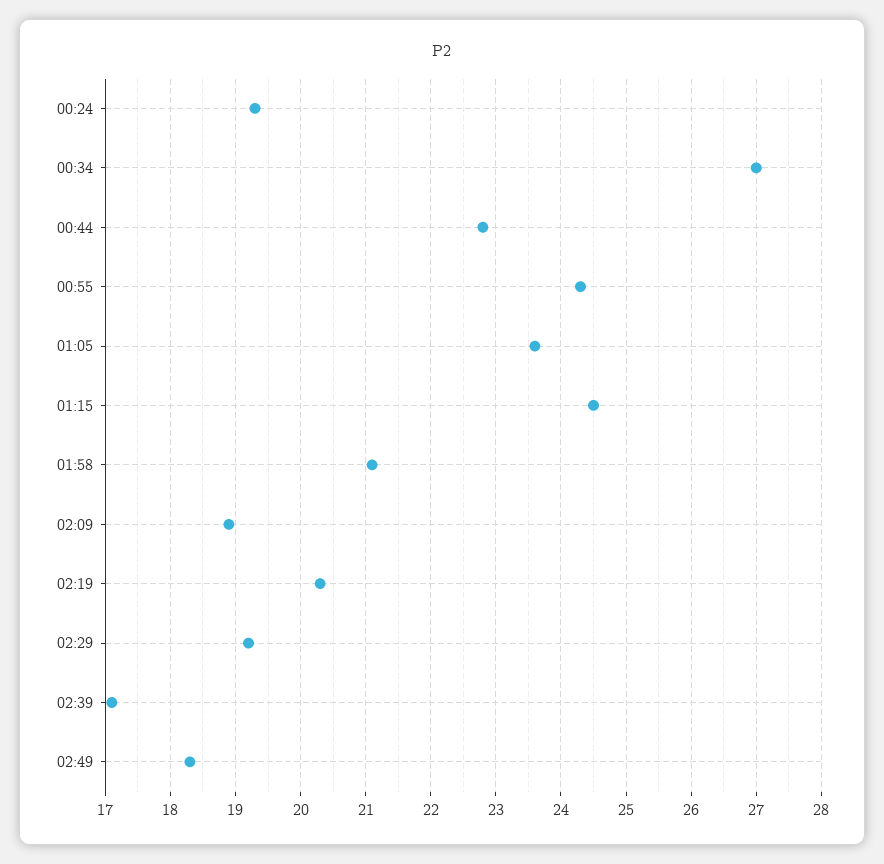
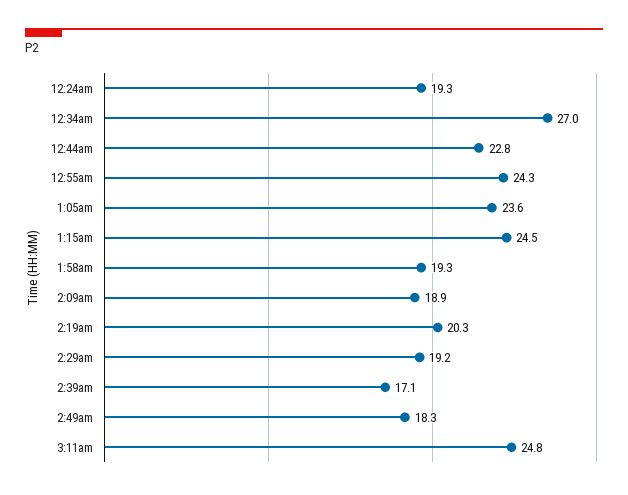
01:58: 21.1 -> 19.3
3:11am: none -> 24.8

